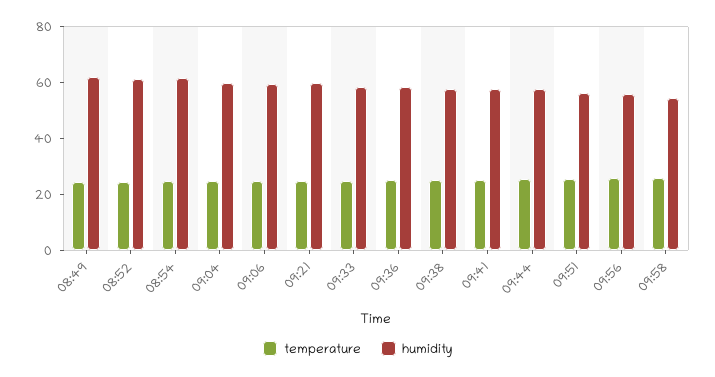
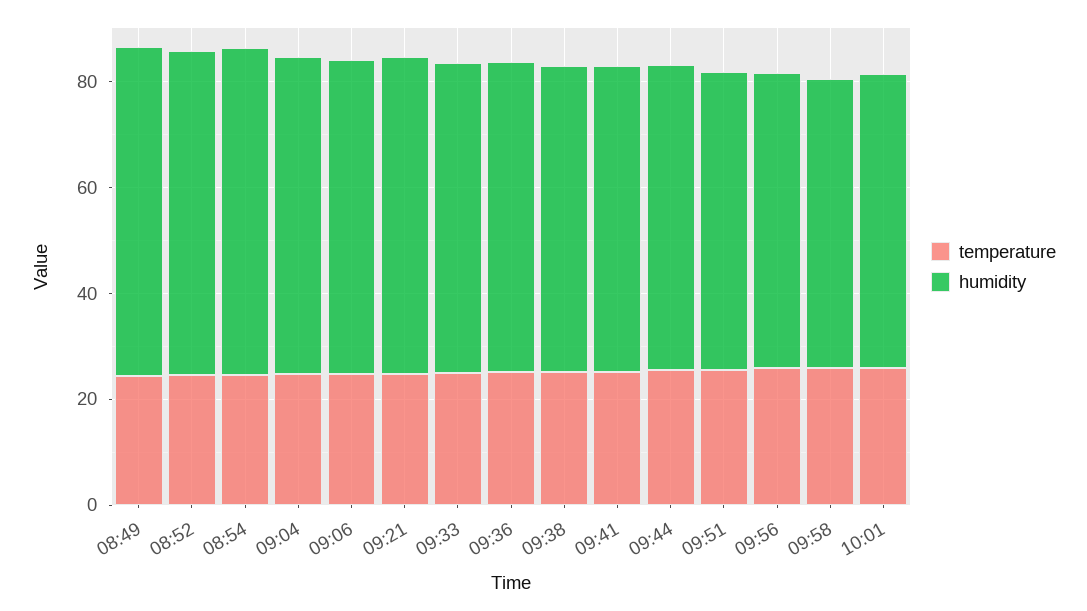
temperature, 10:01: none -> 25
humidity, 10:01: none -> 55

